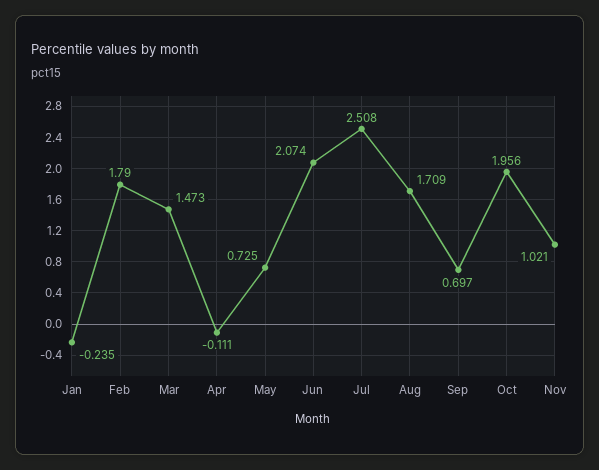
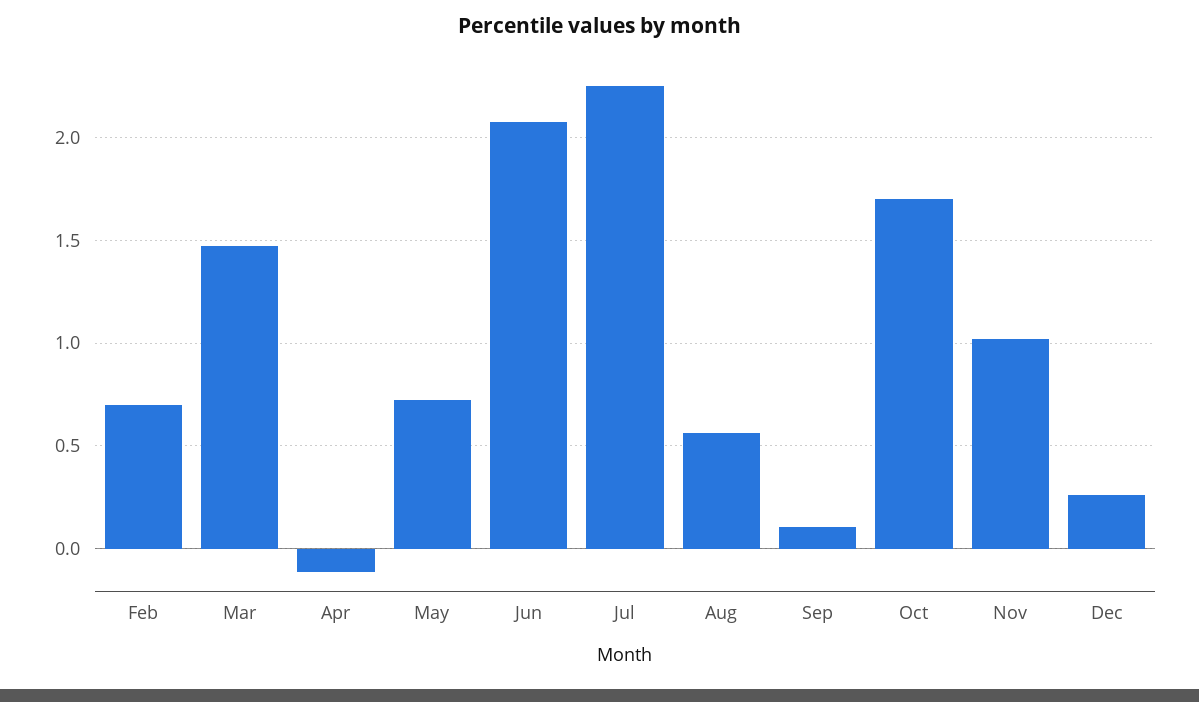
Jan: -0.235 -> none
Feb: 1.79 -> 0.7
Jul: 2.508 -> 2.25
Aug: 1.709 -> 0.55
Sep: 0.697 -> 0.1
Oct: 1.956 -> 1.7
Dec: none -> 0.25

